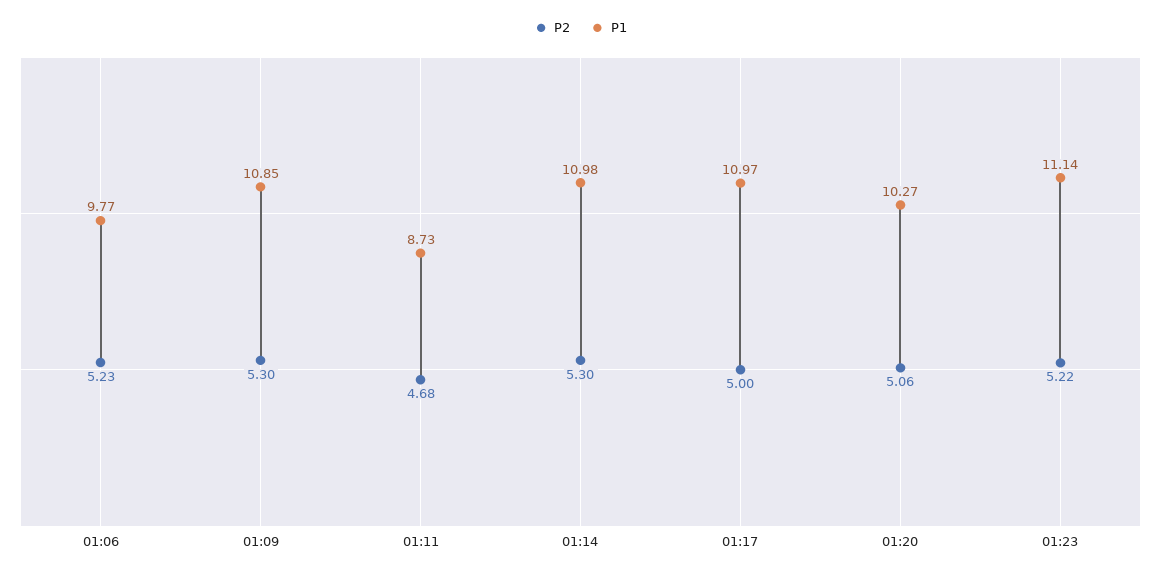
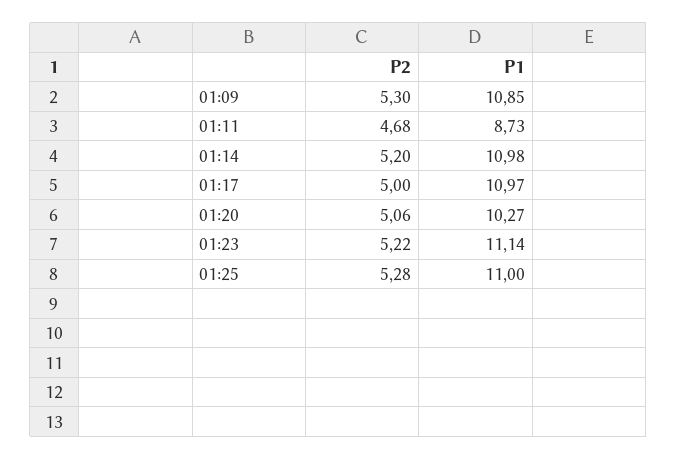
P2, 01:06: 5.23 -> none
P1, 01:06: 9.77 -> none
P2, 01:14: 5.3 -> 5.2
P2, 01:25: none -> 5.28
P1, 01:25: none -> 11

